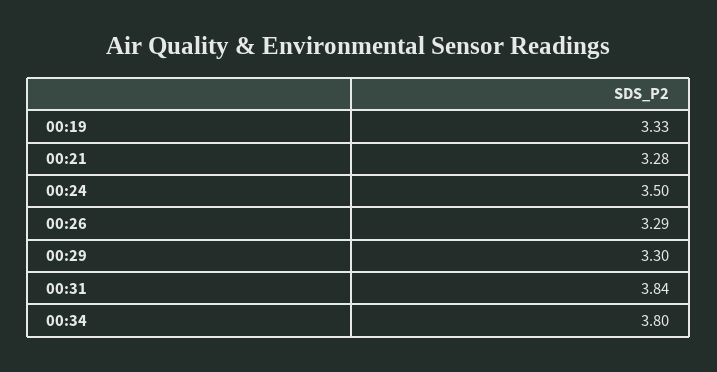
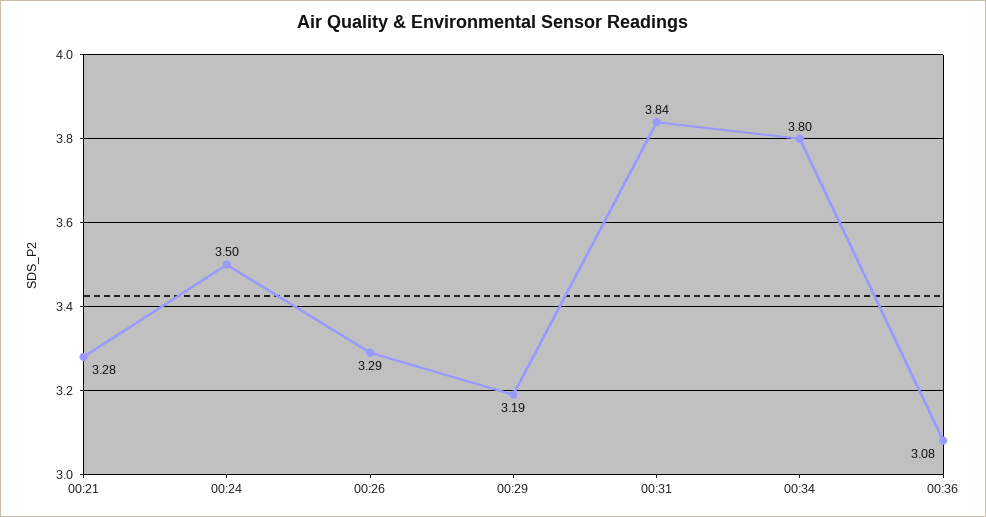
00:19: 3.33 -> none
00:29: 3.3 -> 3.19
00:36: none -> 3.08

